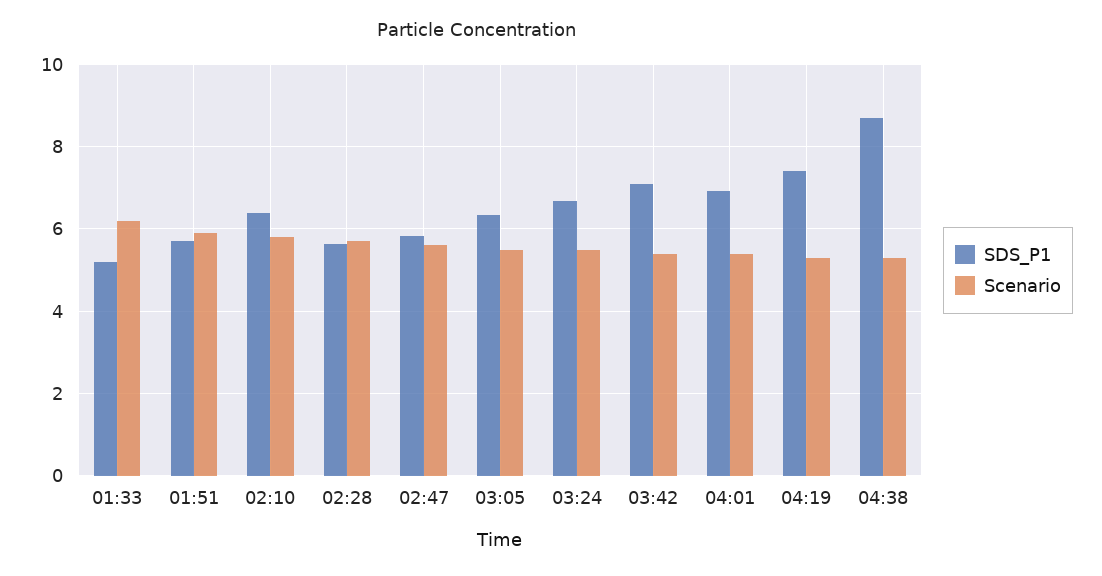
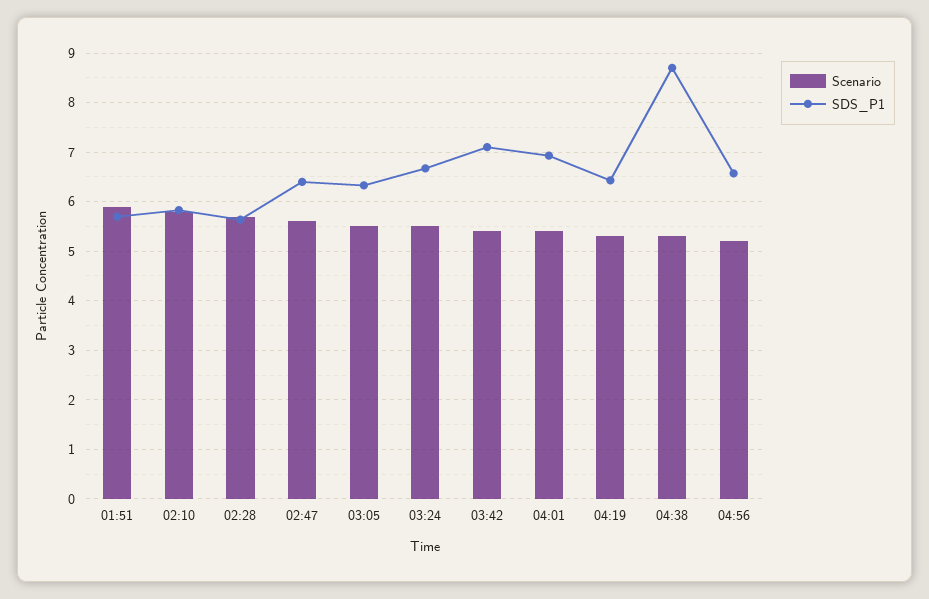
SDS_P1, 01:33: 5.2 -> none
Scenario, 01:33: 6.2 -> none
SDS_P1, 02:10: 6.4 -> 5.8
SDS_P1, 02:47: 5.8 -> 6.4
SDS_P1, 04:19: 7.4 -> 6.4
Scenario, 04:56: none -> 5.2
SDS_P1, 04:56: none -> 6.6

